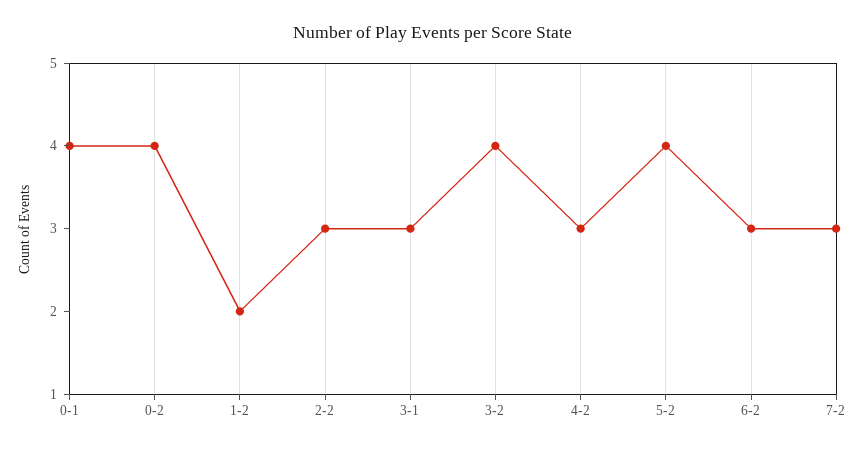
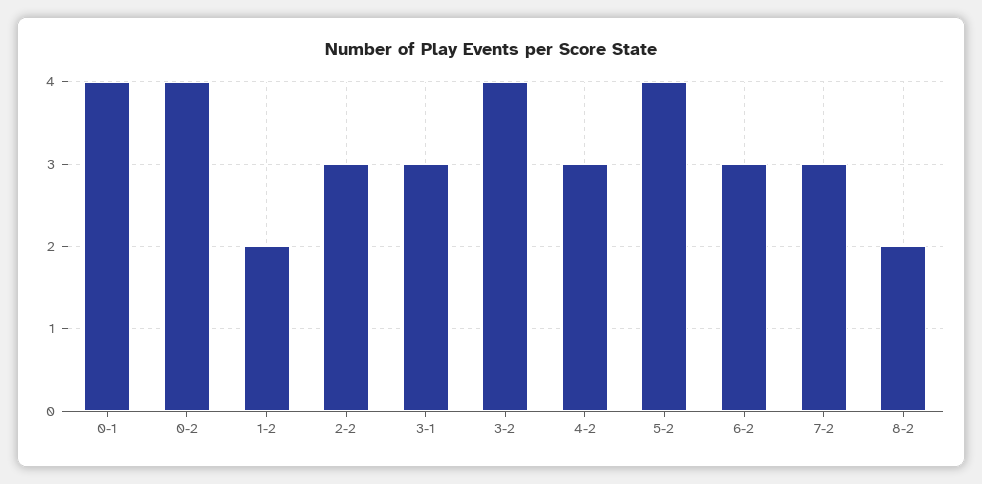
8-2: none -> 2

